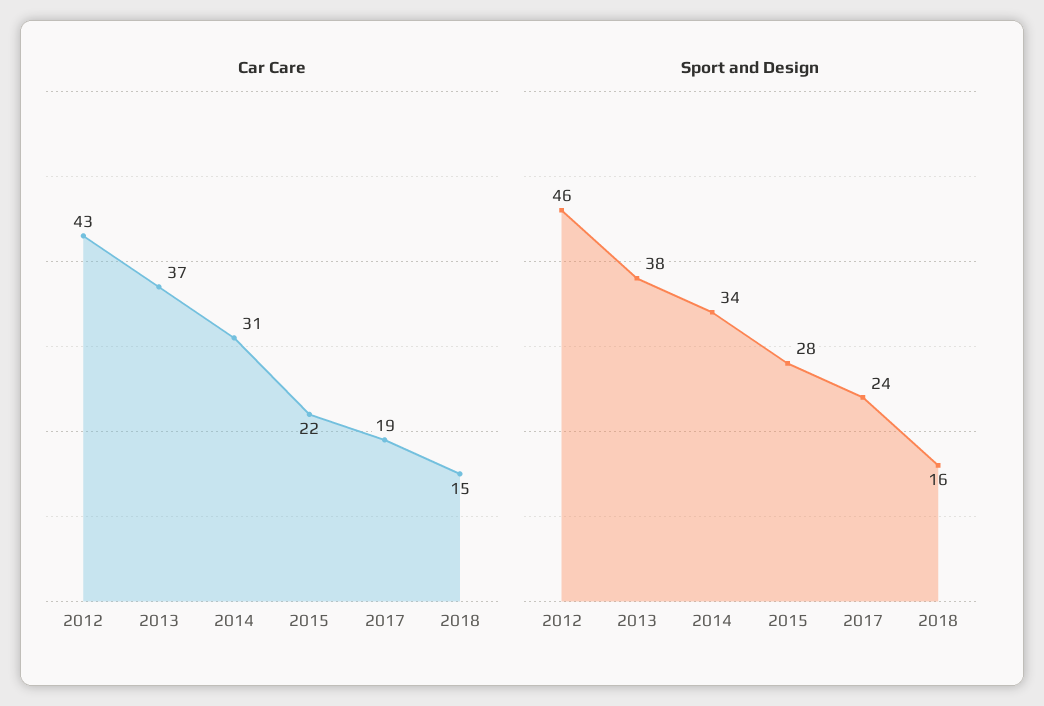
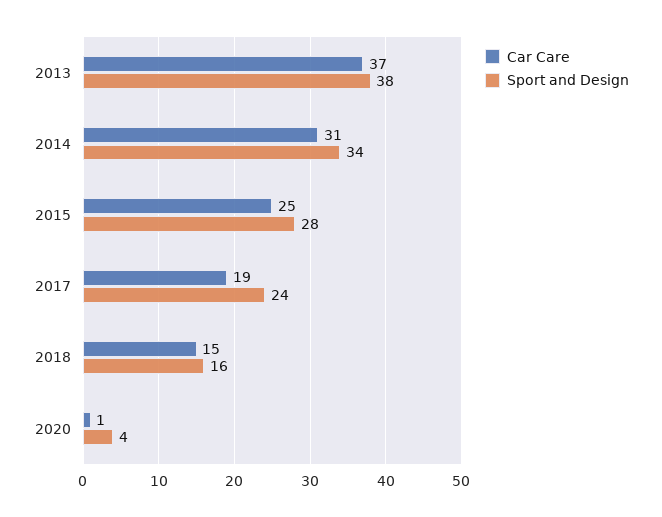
Car Care, 2012: 43 -> none
Car Care, 2015: 22 -> 25
Sport and Design, 2012: 46 -> none
Car Care, 2020: none -> 1
Sport and Design, 2020: none -> 4

